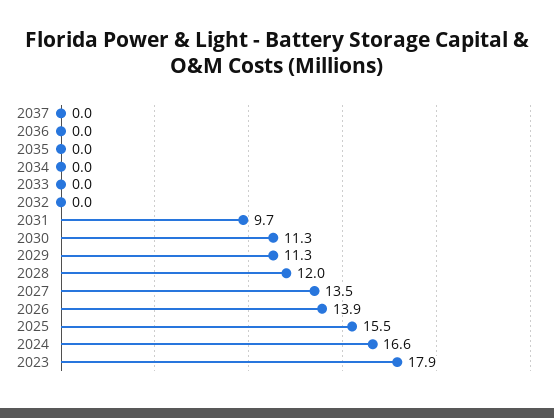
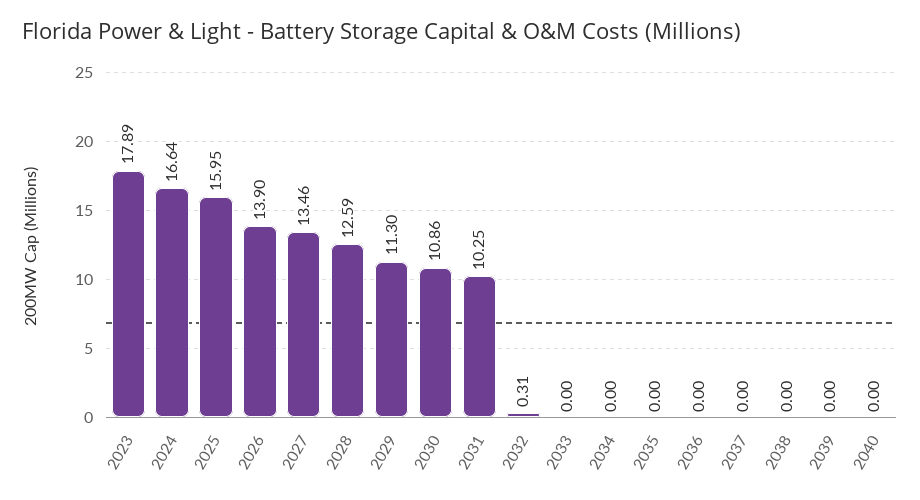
2032: 0 -> 0.31
2031: 9.7 -> 10.25
2030: 11.3 -> 10.86
2028: 12 -> 12.59
2025: 15.5 -> 15.95
2038: none -> 0
2039: none -> 0
2040: none -> 0

